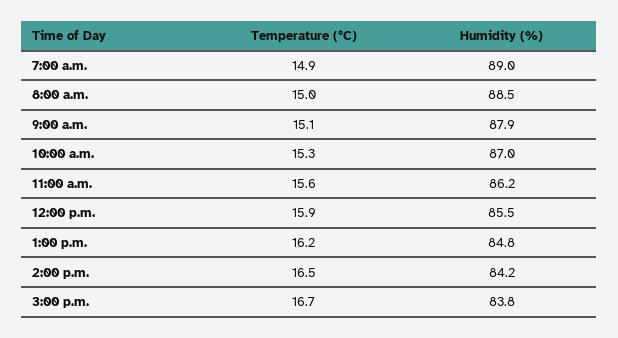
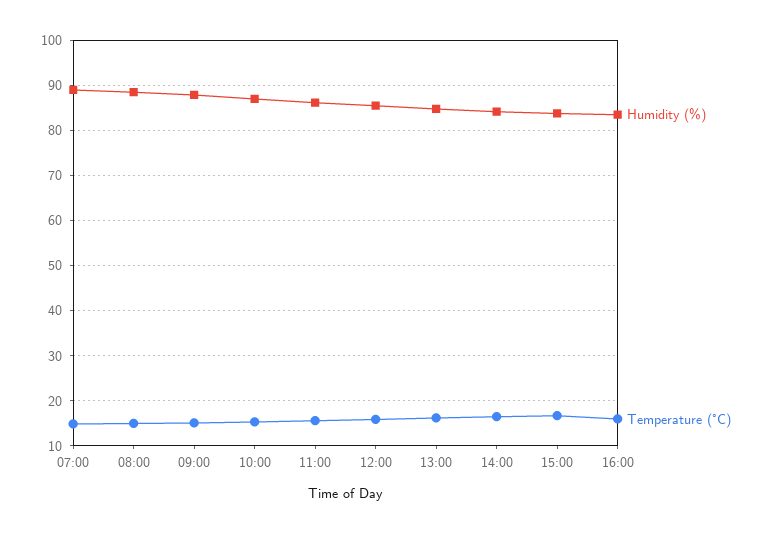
Humidity (%), 16:00: none -> 84
Temperature (°C), 16:00: none -> 16

